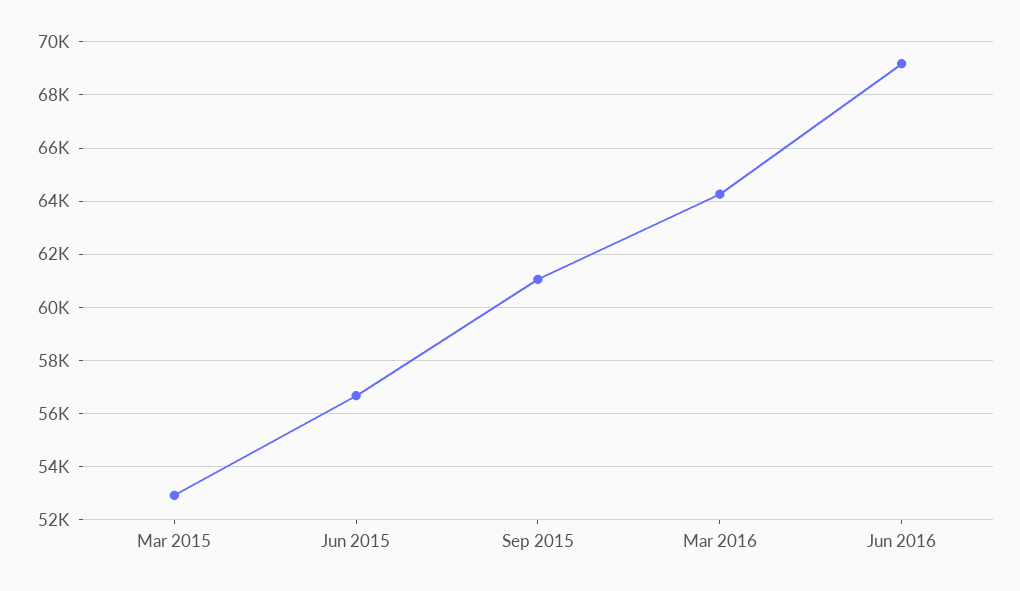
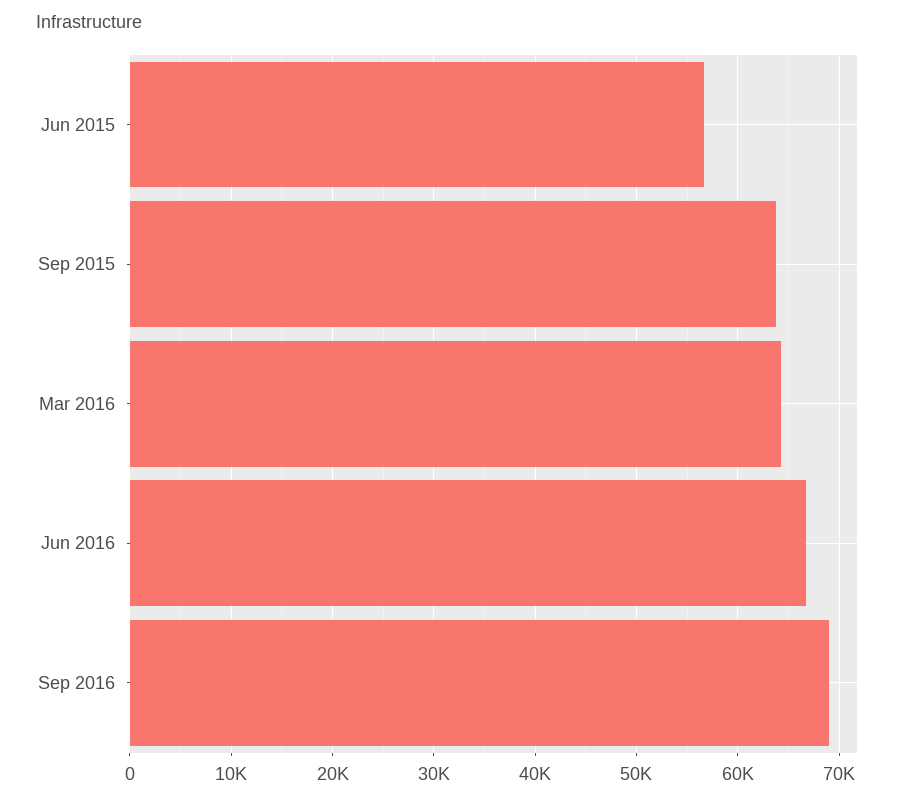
Mar 2015: 53000 -> none
Sep 2015: 61000 -> 64000
Jun 2016: 69250 -> 67000
Sep 2016: none -> 69000

